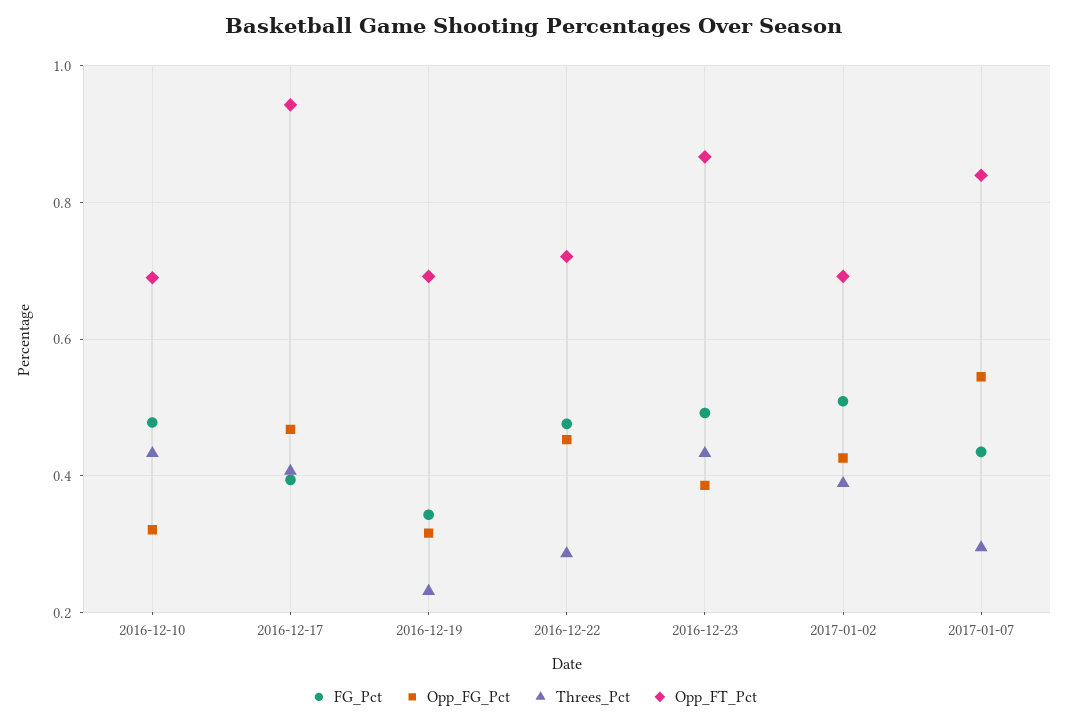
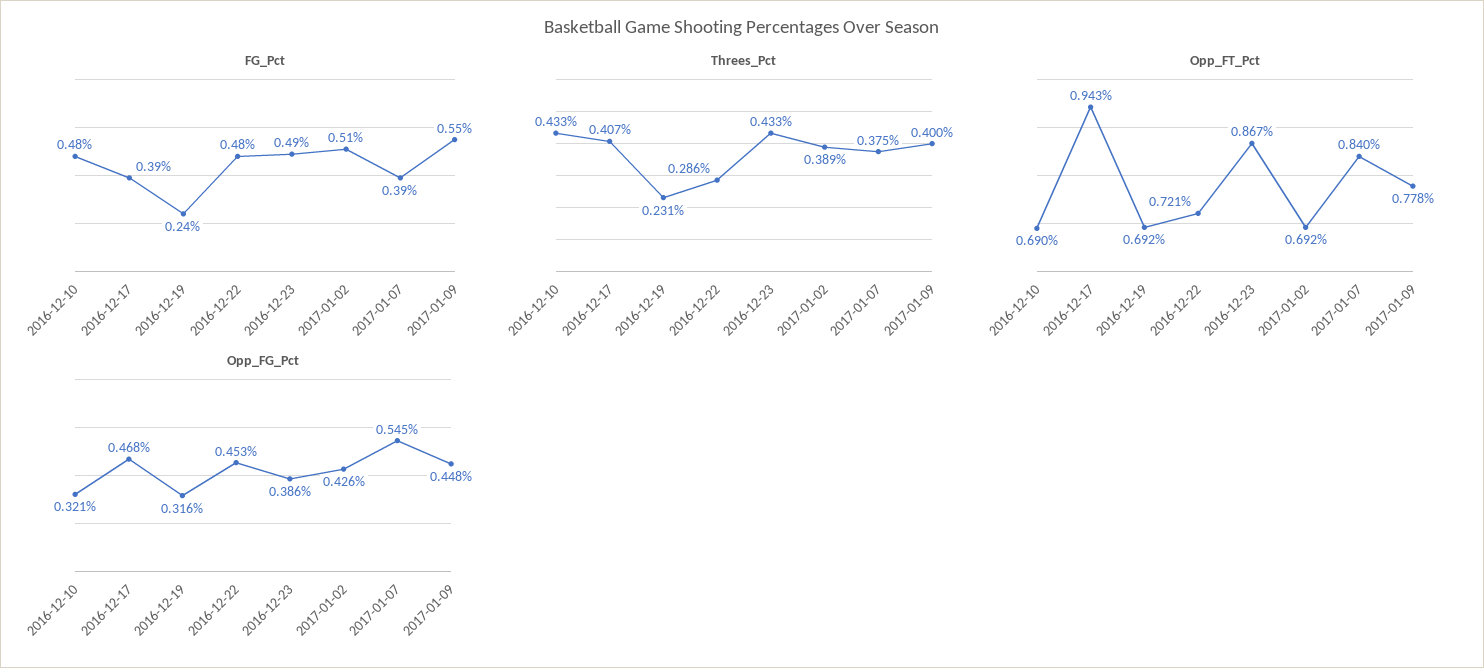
FG_Pct, 2016-12-19: 0.34 -> 0.24
FG_Pct, 2017-01-07: 0.44 -> 0.39
Threes_Pct, 2017-01-07: 0.3 -> 0.375
FG_Pct, 2017-01-09: none -> 0.55
Threes_Pct, 2017-01-09: none -> 0.4
Opp_FT_Pct, 2017-01-09: none -> 0.778
Opp_FG_Pct, 2017-01-09: none -> 0.448

